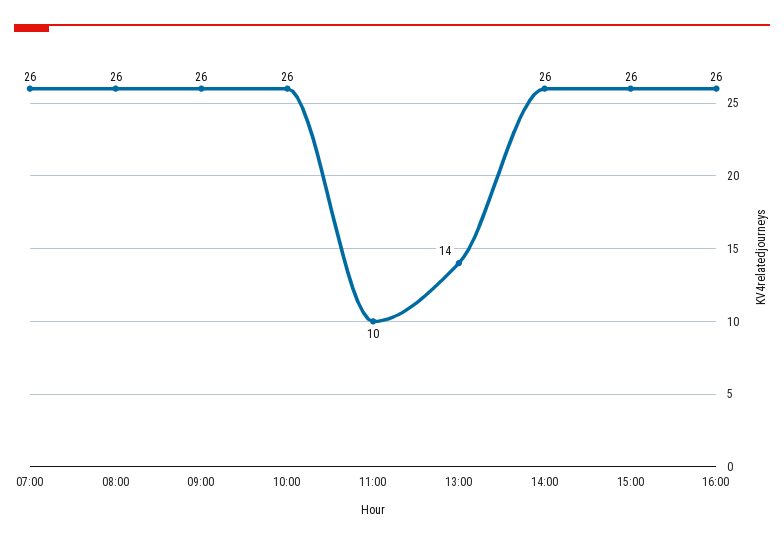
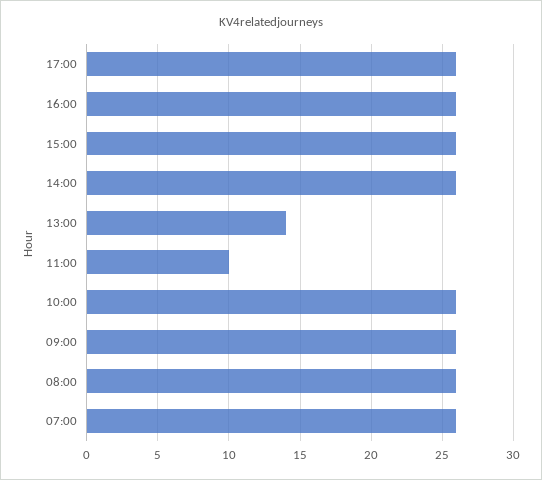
17:00: none -> 26

